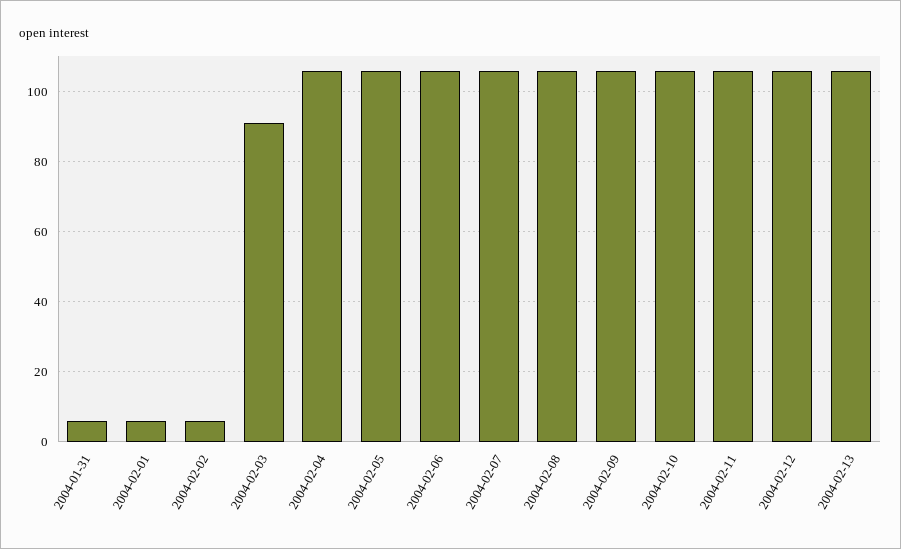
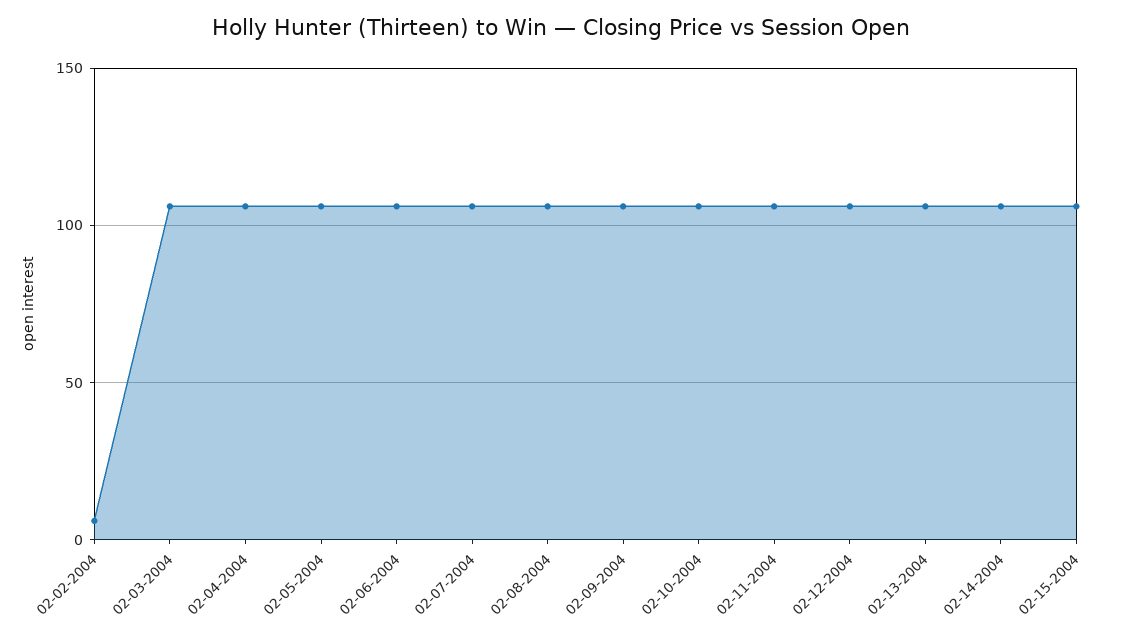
2004-01-31: 5 -> none
2004-02-01: 5 -> none
2004-02-03: 90 -> 105
02-14-2004: none -> 105
02-15-2004: none -> 105

